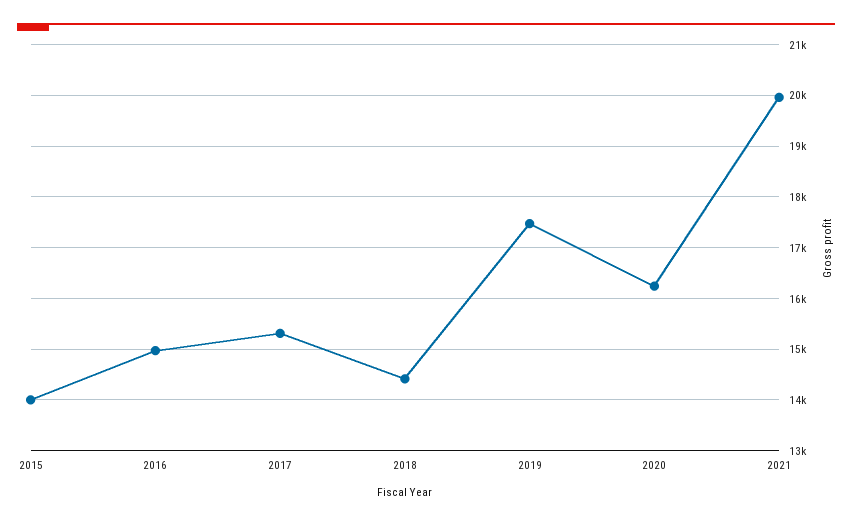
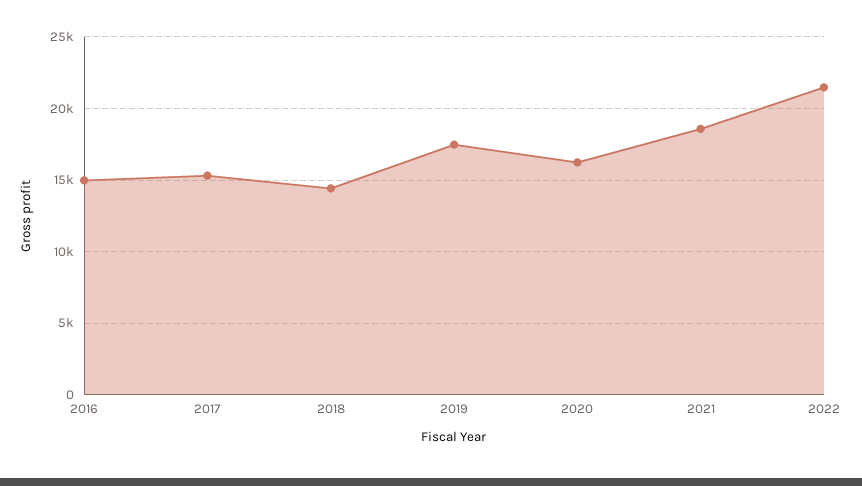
2015: 14000 -> none
2021: 20000 -> 18500
2022: none -> 21500

